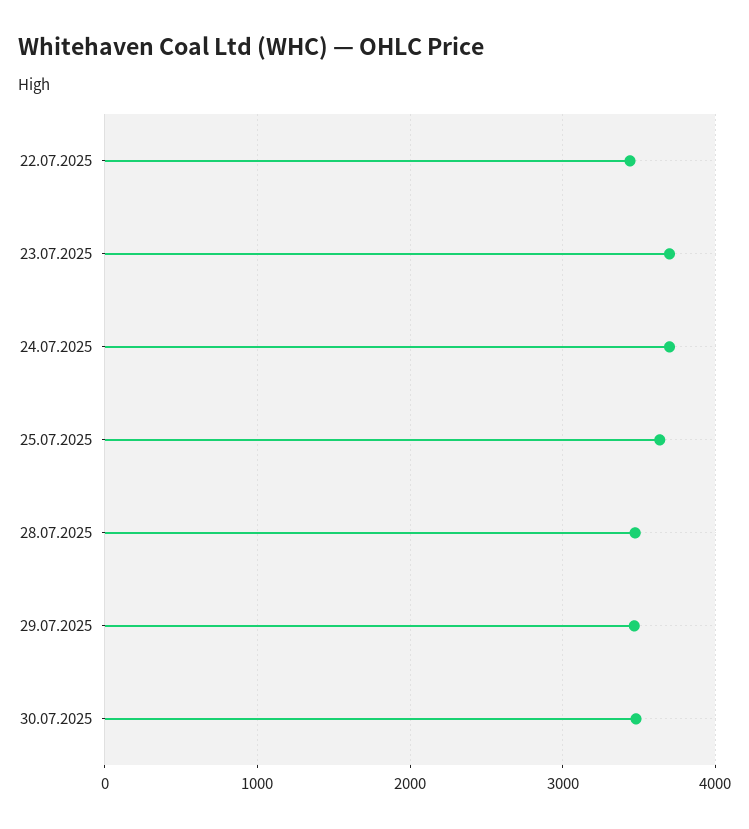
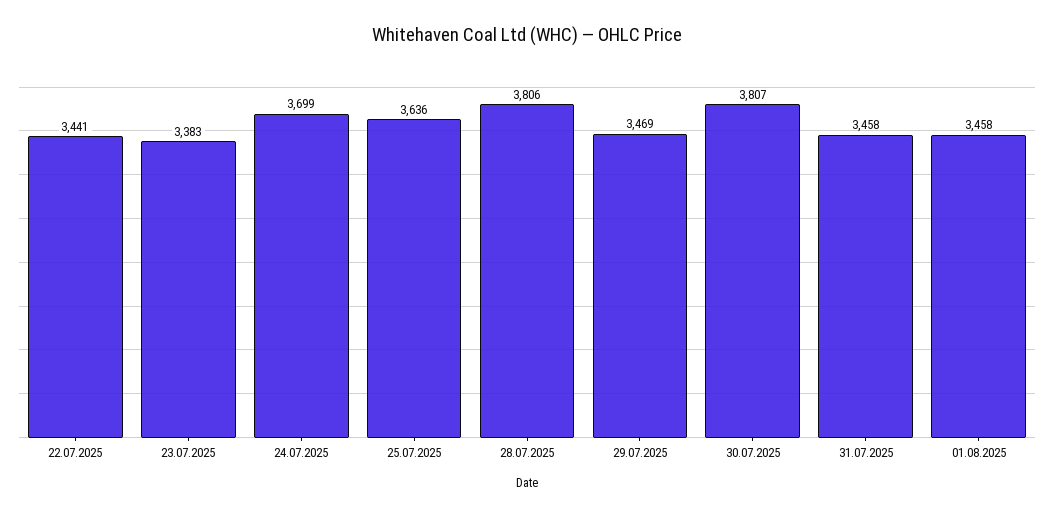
23.07.2025: 3700 -> 3383
28.07.2025: 3500 -> 3806
30.07.2025: 3500 -> 3807
31.07.2025: none -> 3458
01.08.2025: none -> 3458

